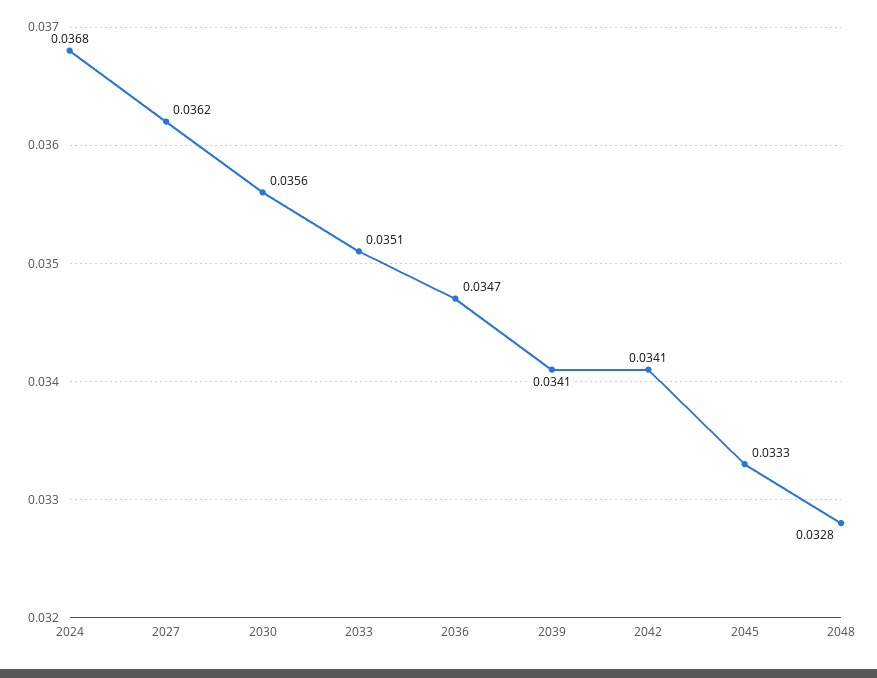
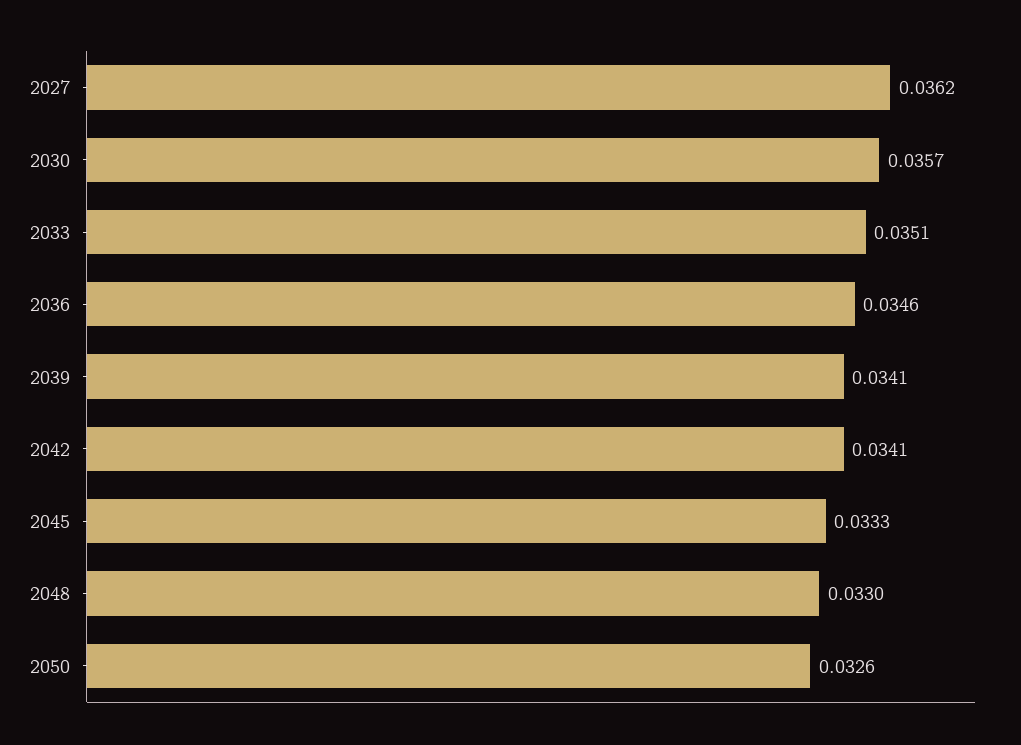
2024: 0.0368 -> none
2030: 0.0356 -> 0.0357
2036: 0.0347 -> 0.0346
2048: 0.0328 -> 0.033
2050: none -> 0.0326

